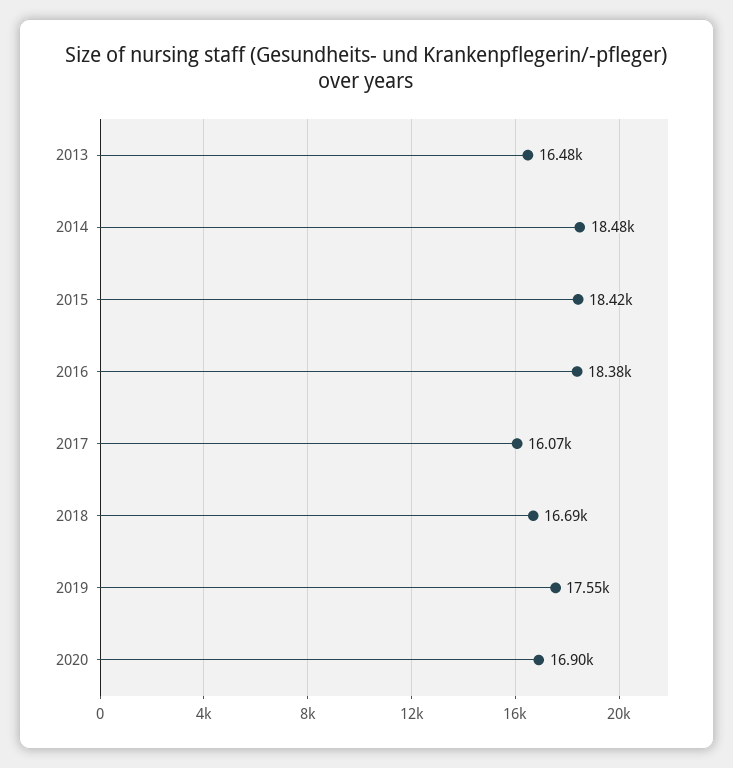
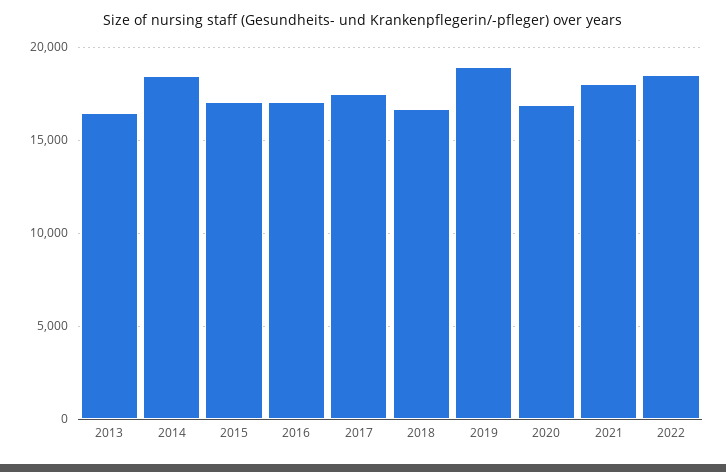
2015: 18420 -> 17000
2016: 18380 -> 17000
2017: 16070 -> 17500
2019: 17550 -> 19000
2021: none -> 18000
2022: none -> 18500

